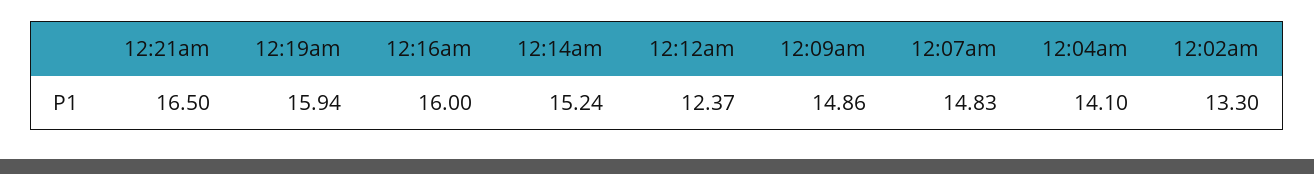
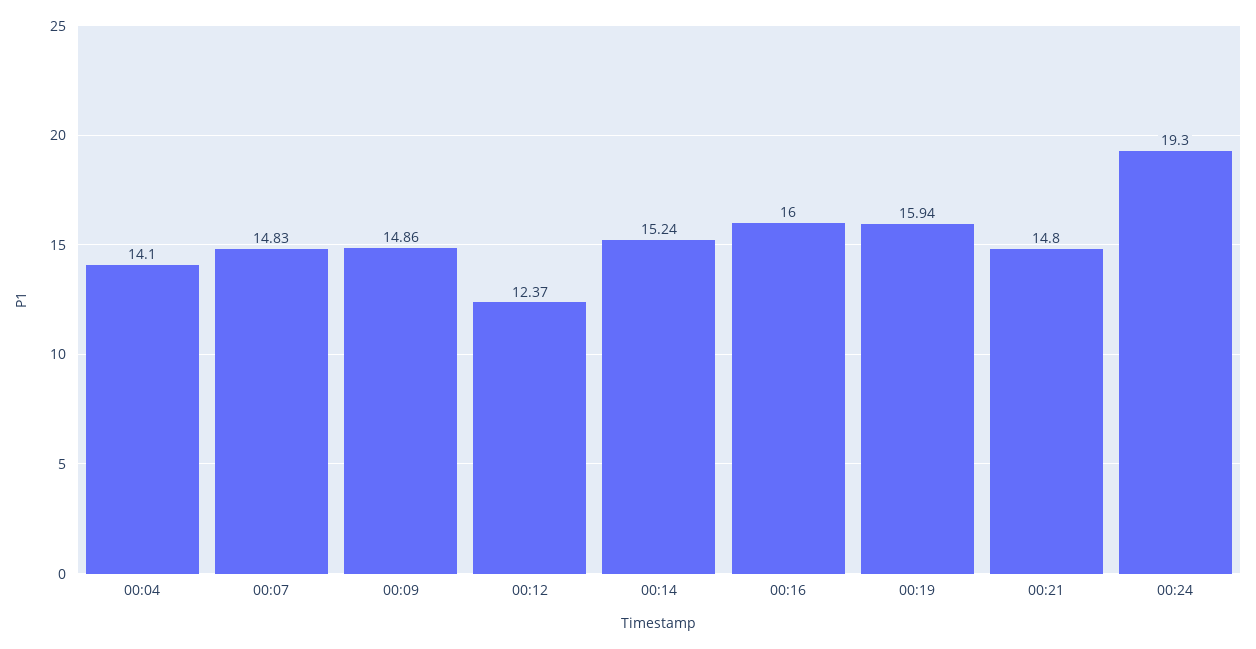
12:21am: 16.5 -> 14.8
12:02am: 13.3 -> none
00:24: none -> 19.3

